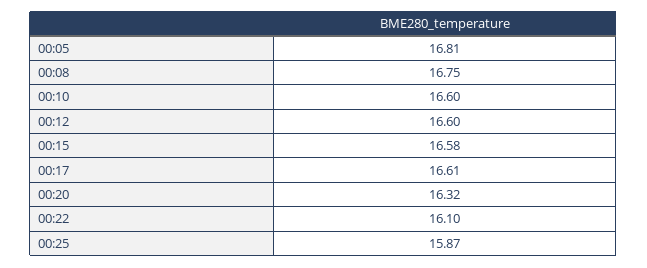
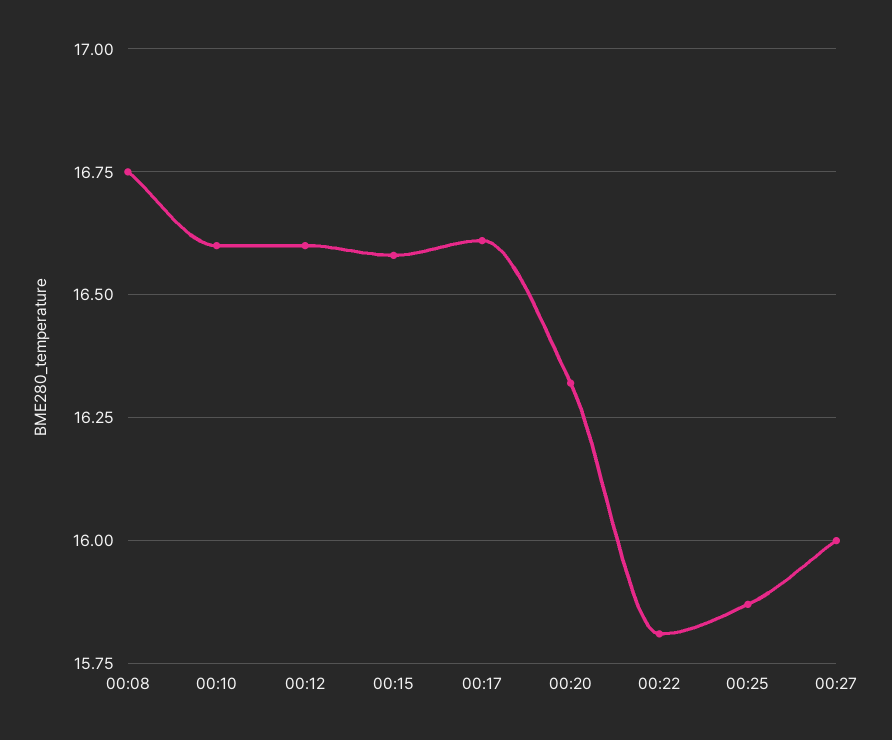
00:05: 16.81 -> none
00:22: 16.1 -> 15.8
00:27: none -> 16

